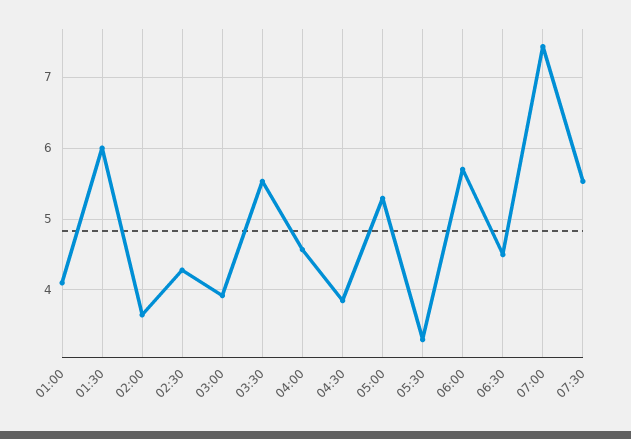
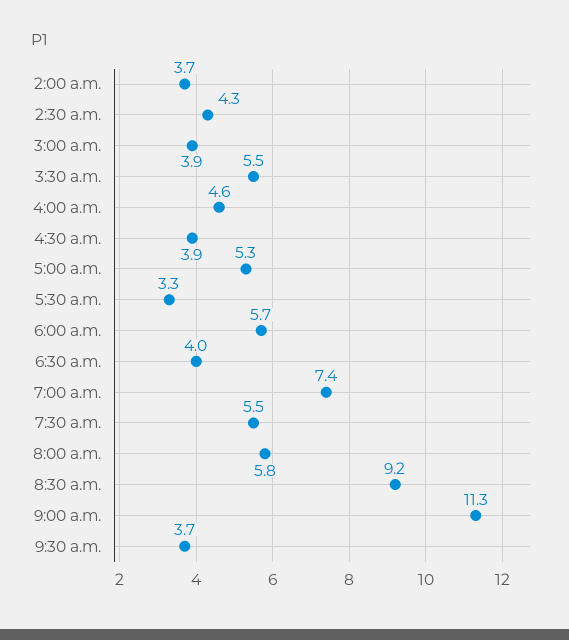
01:00: 4.1 -> none
01:30: 6 -> none
06:30: 4.5 -> 4
8:00 a.m.: none -> 5.8
8:30 a.m.: none -> 9.2
9:00 a.m.: none -> 11.3
9:30 a.m.: none -> 3.7

